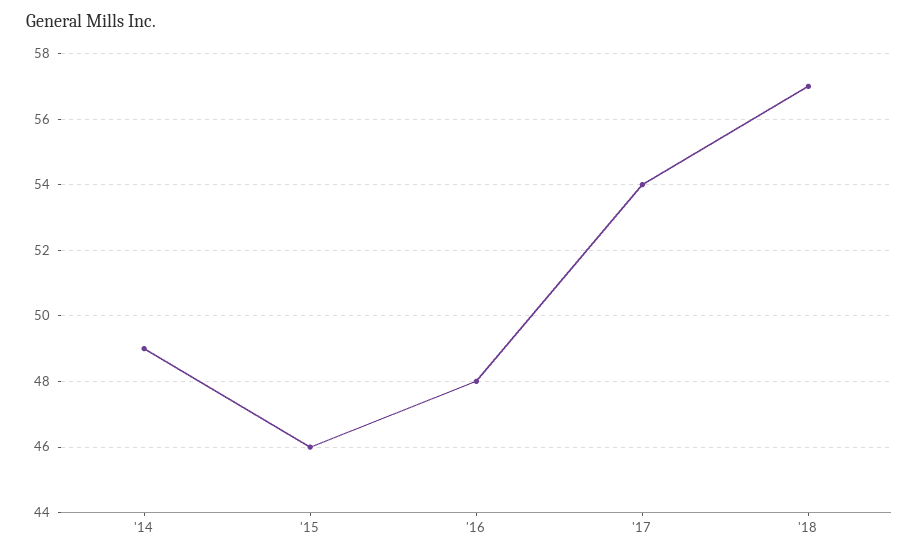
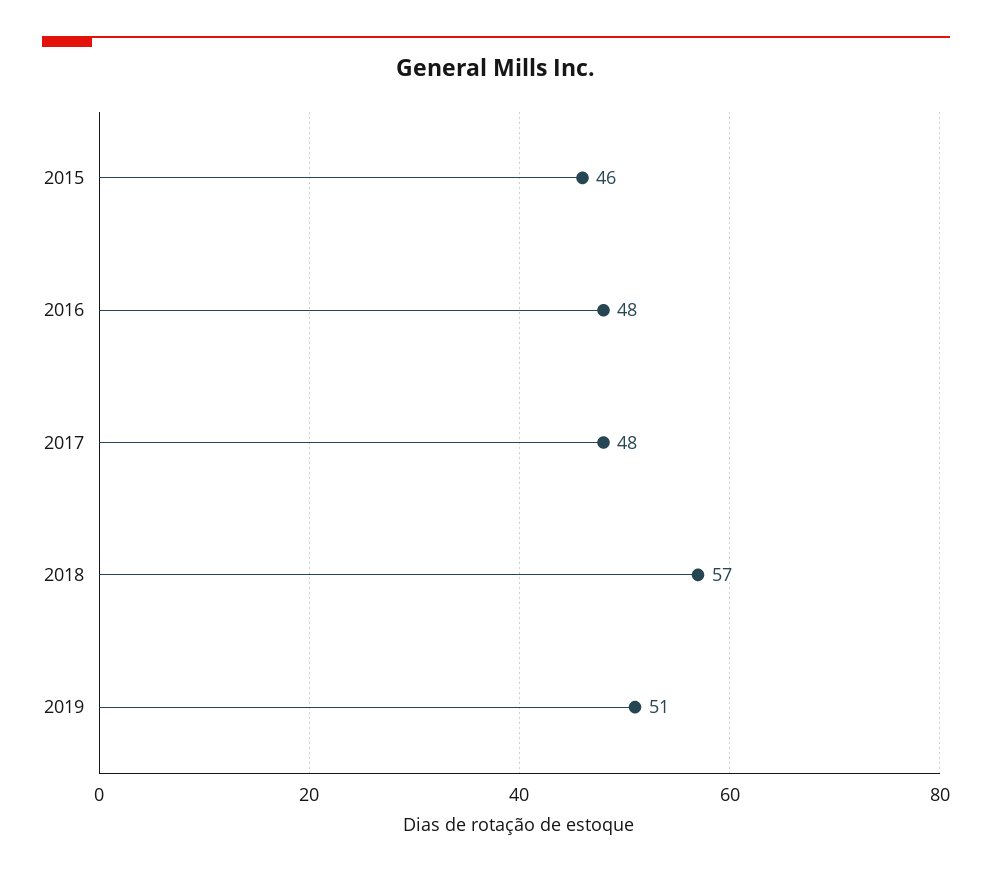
'14: 49 -> none
'17: 54 -> 48
2019: none -> 51

